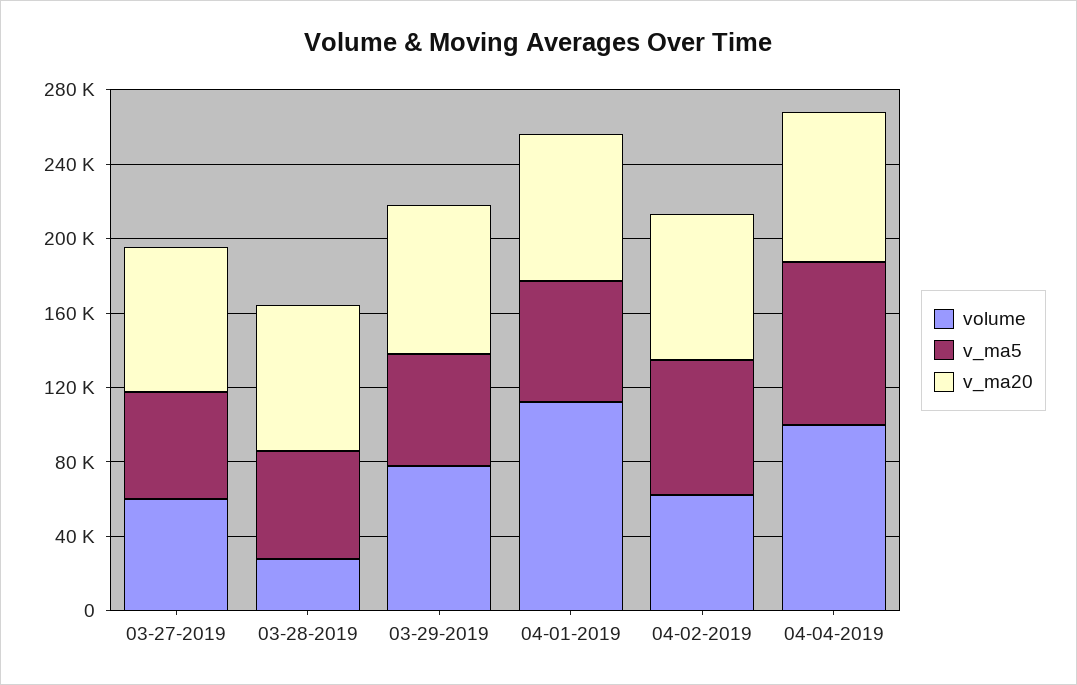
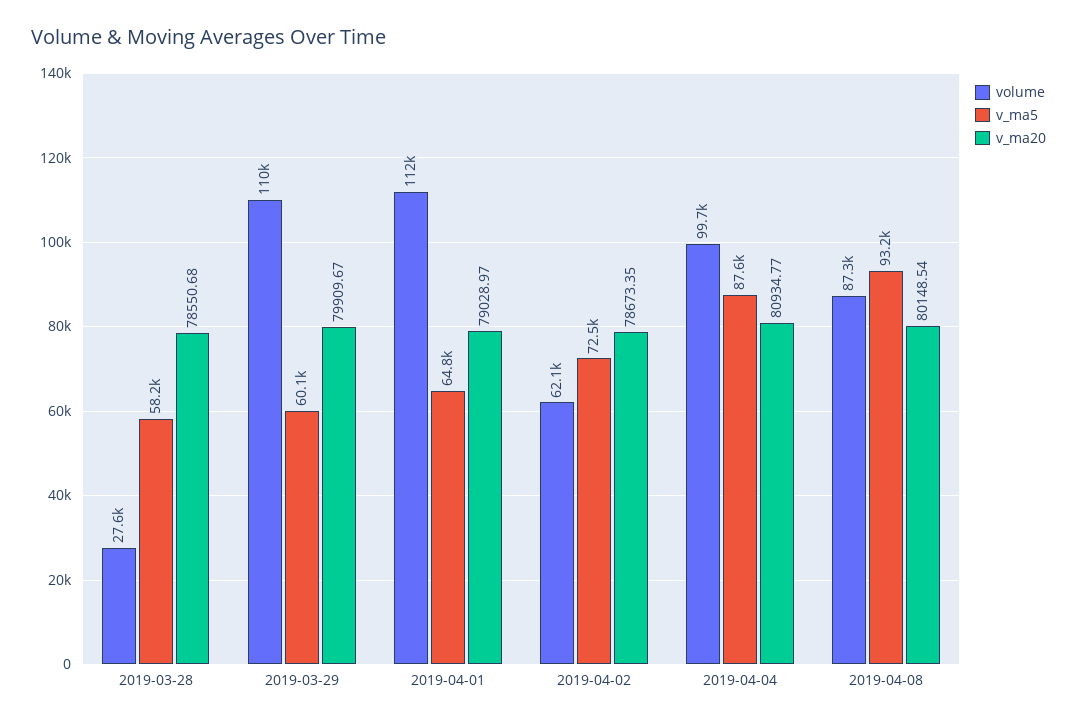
volume, 03-27-2019: 60000 -> none
v_ma5, 03-27-2019: 60000 -> none
v_ma20, 03-27-2019: 80000 -> none
volume, 03-29-2019: 80000 -> 110000
volume, 2019-04-08: none -> 87300
v_ma5, 2019-04-08: none -> 93200
v_ma20, 2019-04-08: none -> 80148.54

